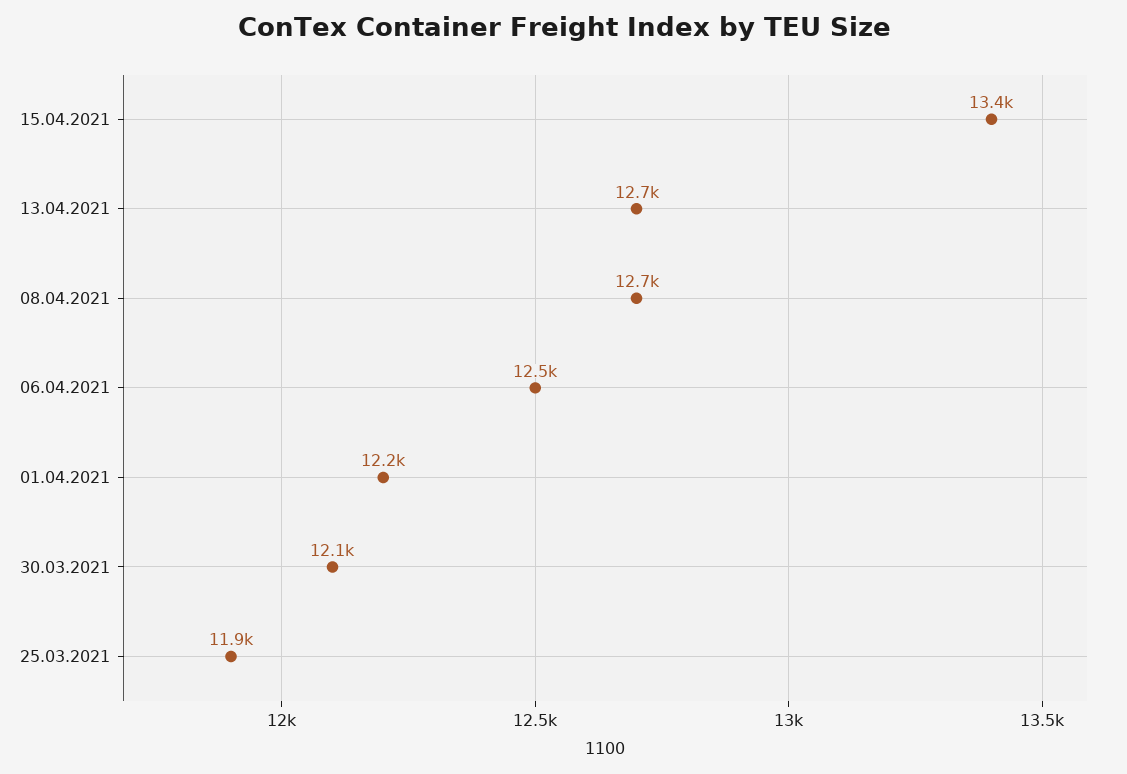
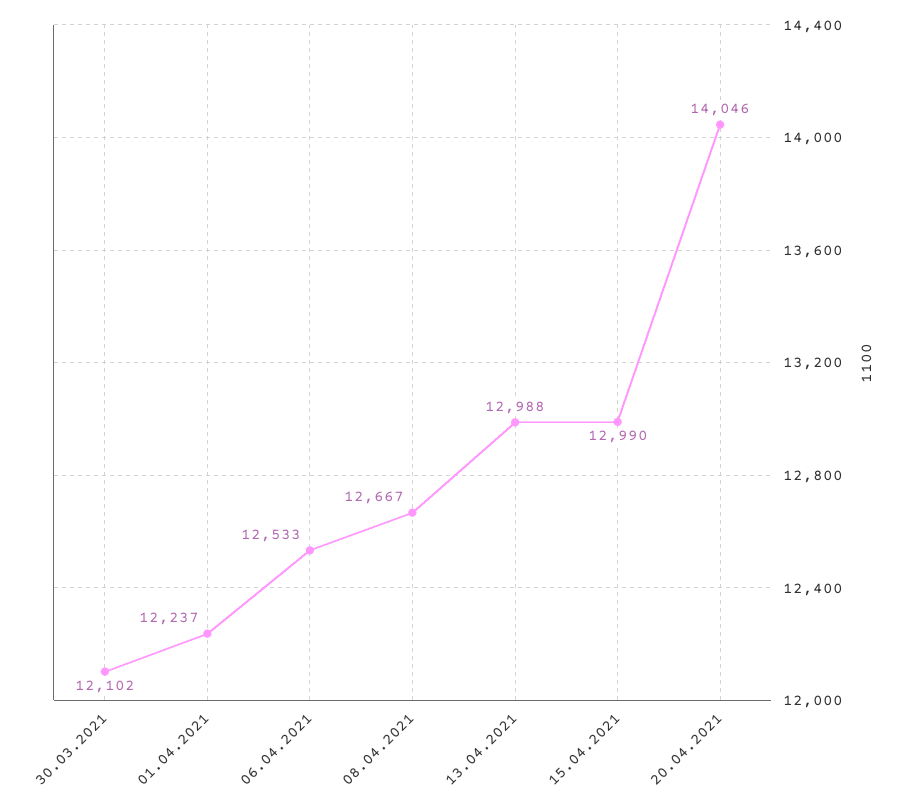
15.04.2021: 13400 -> 12990
13.04.2021: 12700 -> 12988
25.03.2021: 11900 -> none
20.04.2021: none -> 14046

